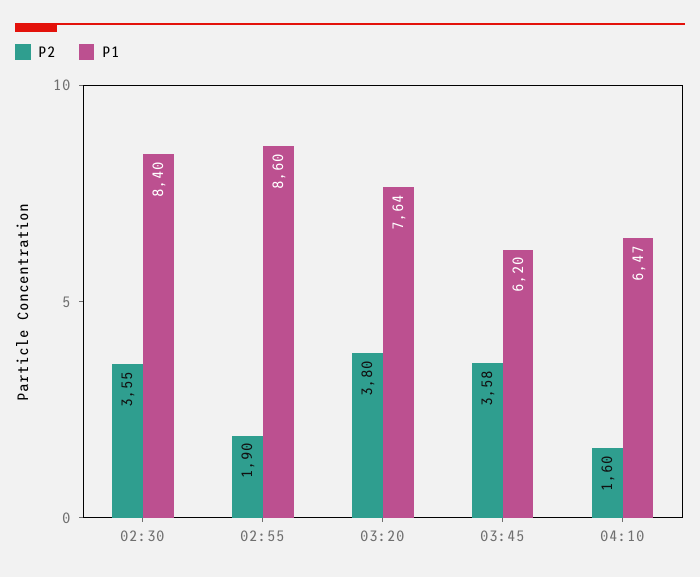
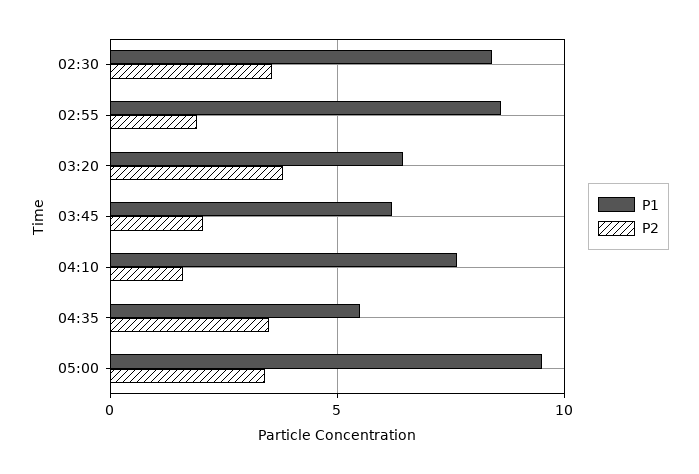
P1, 03:20: 7.64 -> 6.5
P2, 03:45: 3.58 -> 2
P1, 04:10: 6.47 -> 7.5
P1, 04:35: none -> 5.5
P2, 04:35: none -> 3.5
P1, 05:00: none -> 9.5
P2, 05:00: none -> 3.5

